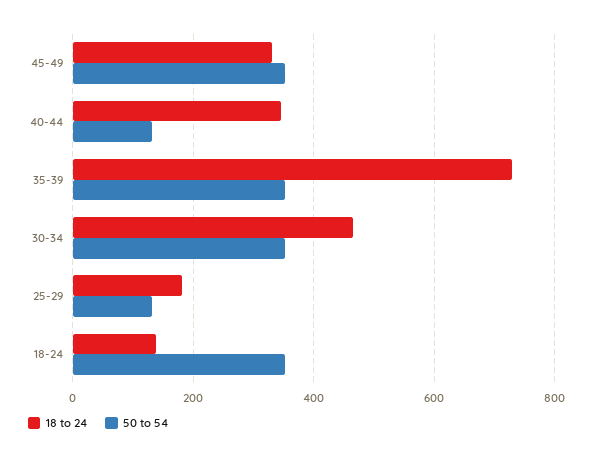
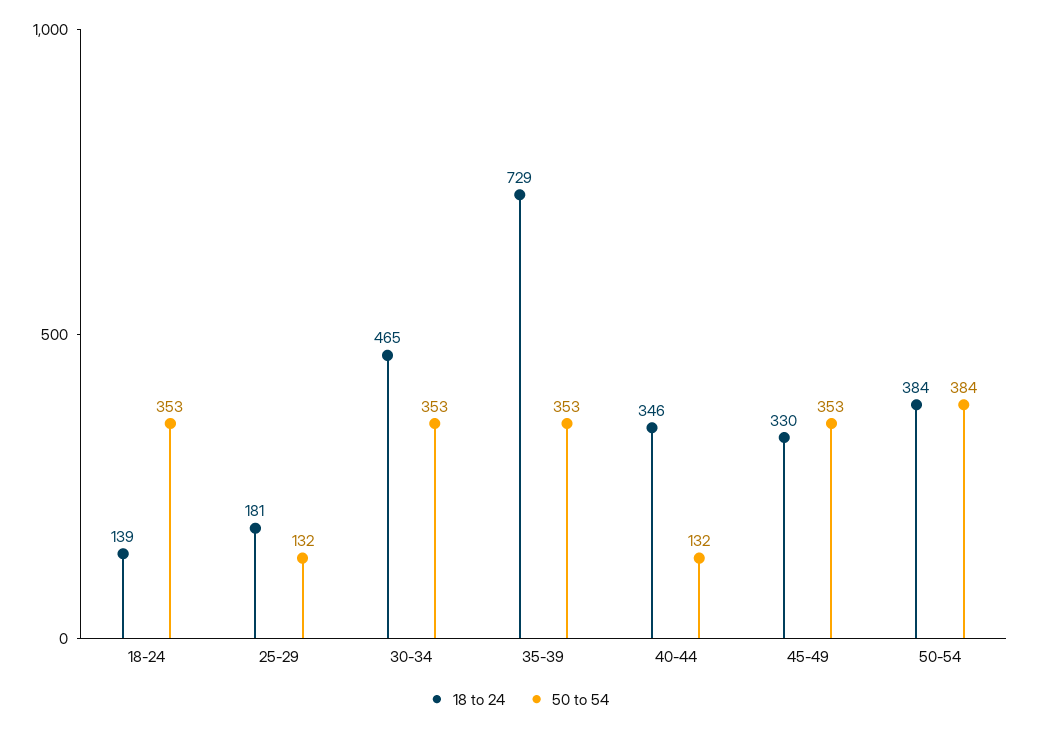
18 to 24, 50-54: none -> 384
50 to 54, 50-54: none -> 384

